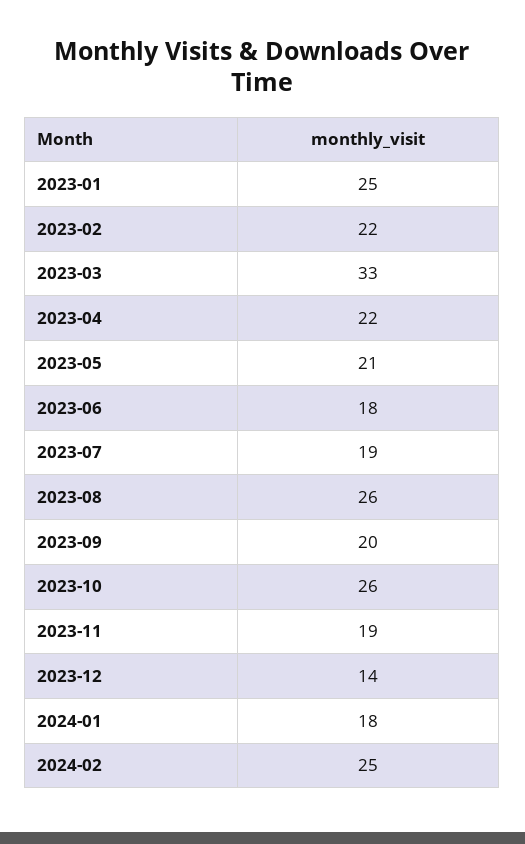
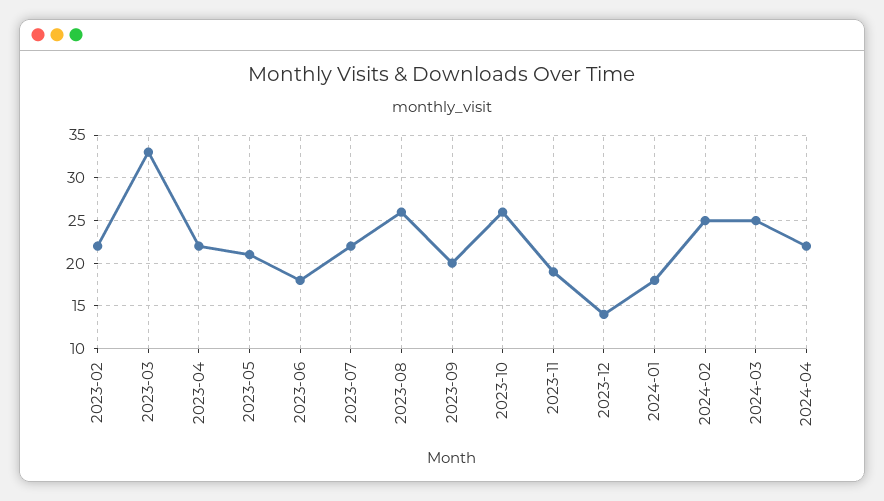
2023-01: 25 -> none
2023-07: 19 -> 22
2024-03: none -> 25
2024-04: none -> 22

